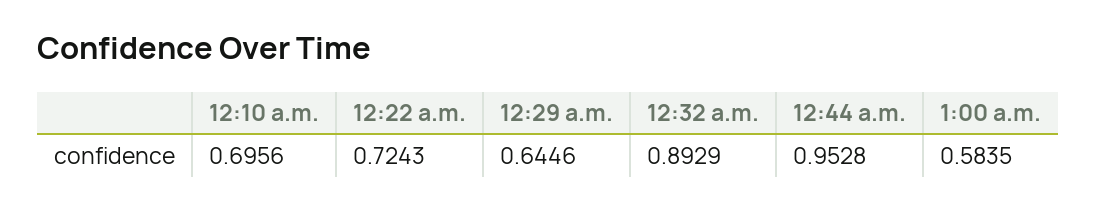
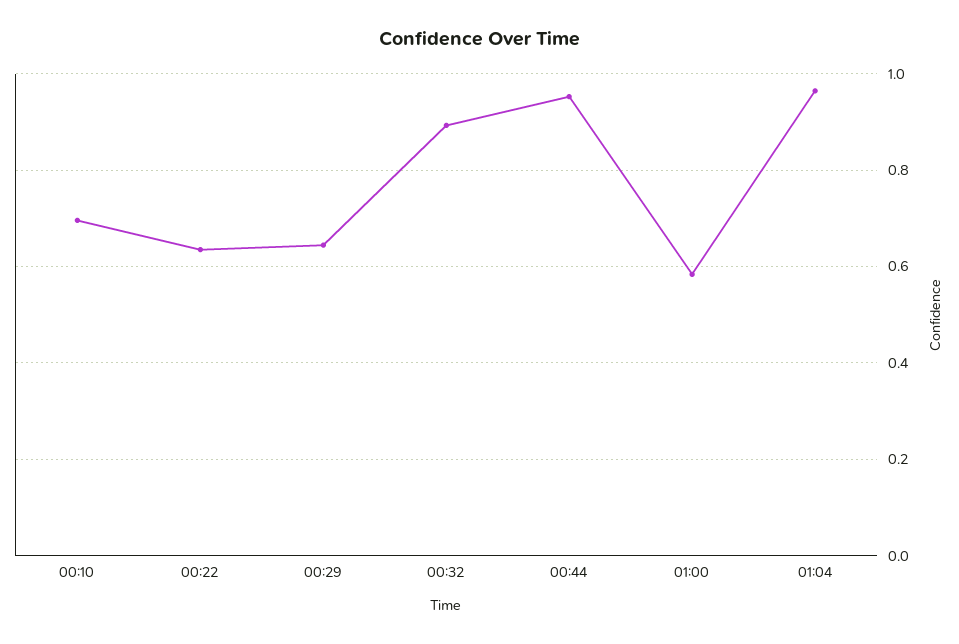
12:22 a.m.: 0.7243 -> 0.64
01:04: none -> 0.96

